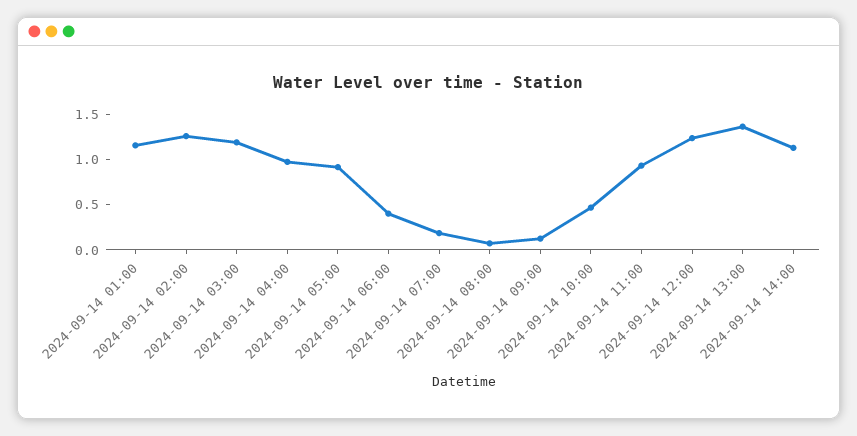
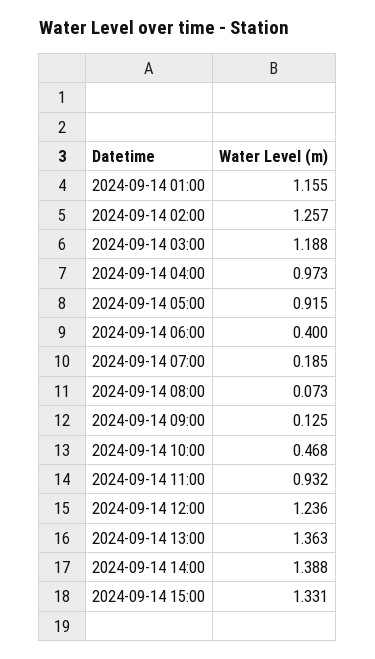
2024-09-14 14:00: 1.1 -> 1.388
2024-09-14 15:00: none -> 1.331

